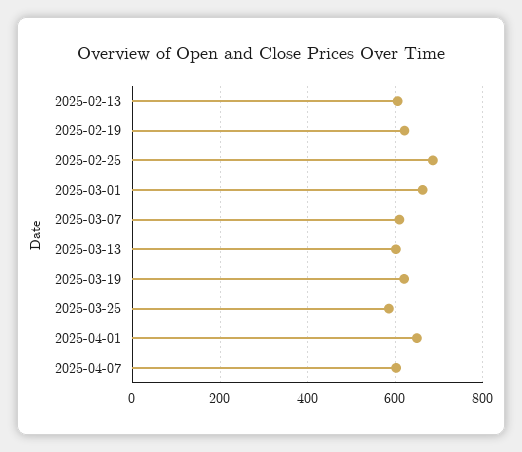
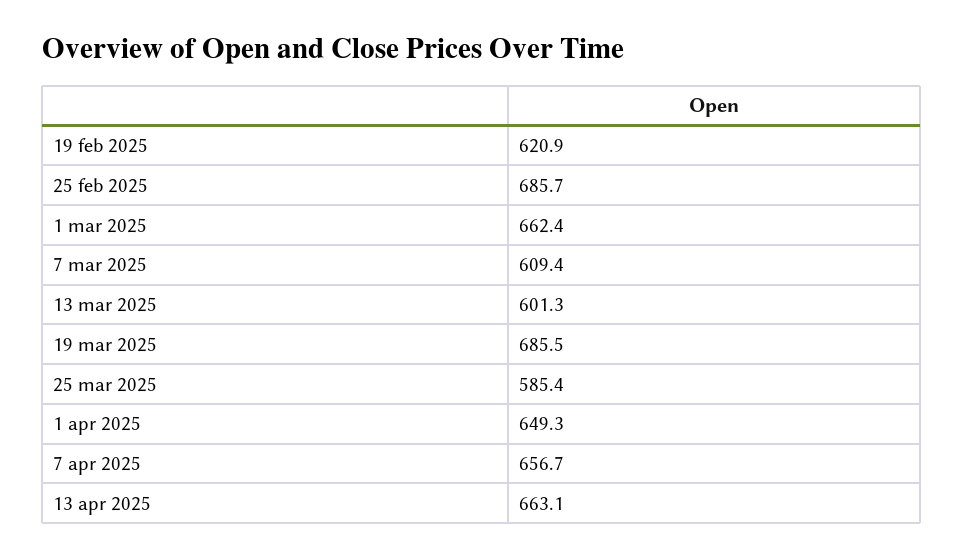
2025-02-13: 600 -> none
2025-03-19: 620 -> 685.5
2025-04-07: 600 -> 656.7
13 apr 2025: none -> 663.1

